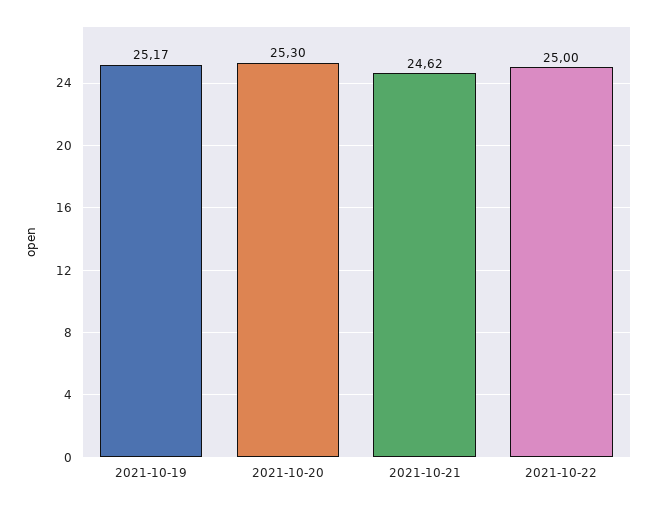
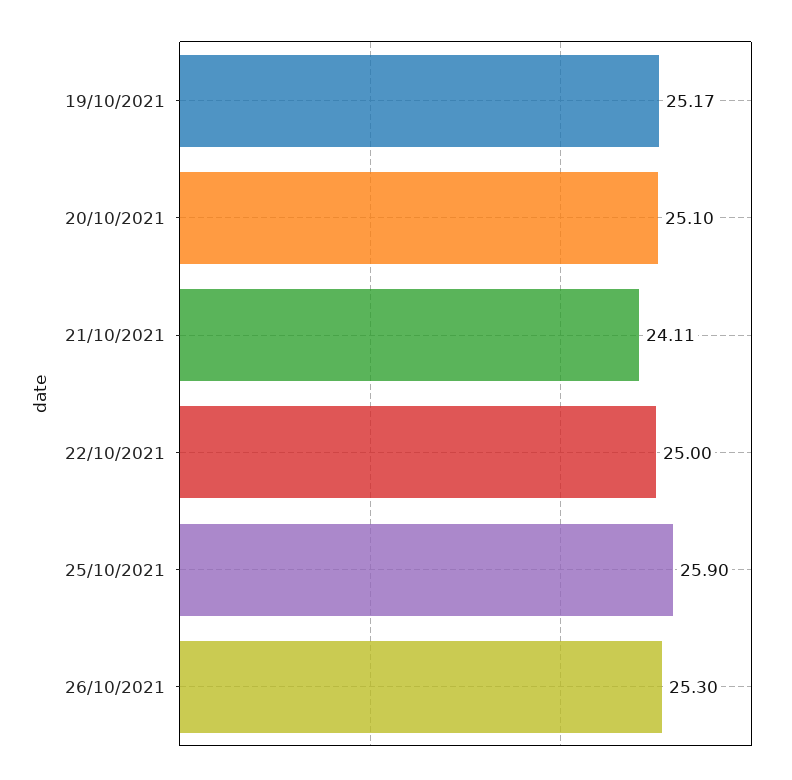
2021-10-20: 25.3 -> 25.1
2021-10-21: 24.62 -> 24.11
25/10/2021: none -> 25.9
26/10/2021: none -> 25.3

